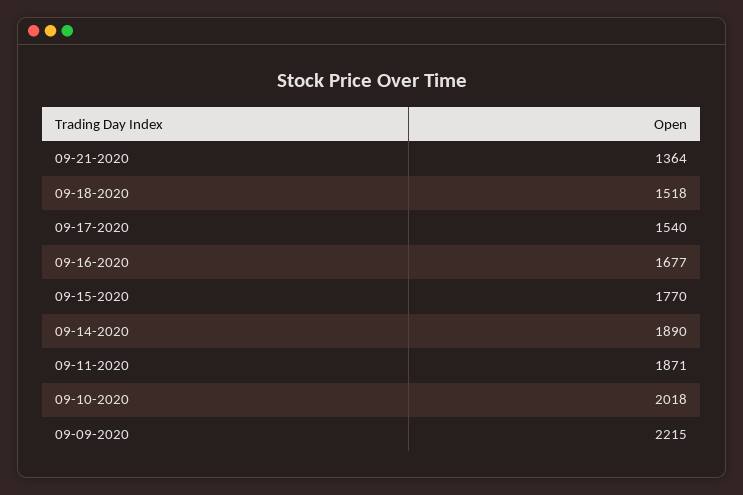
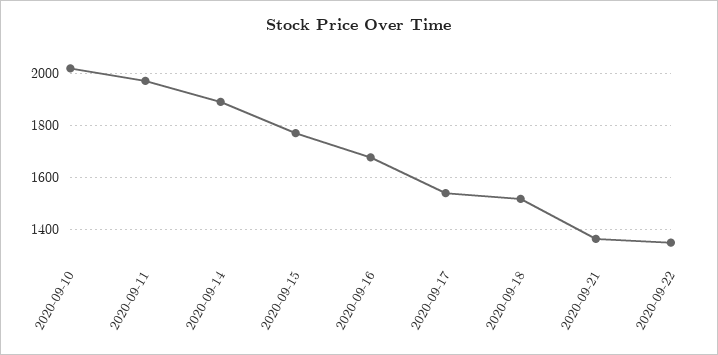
09-11-2020: 1871 -> 1975
09-09-2020: 2215 -> none
2020-09-22: none -> 1350

